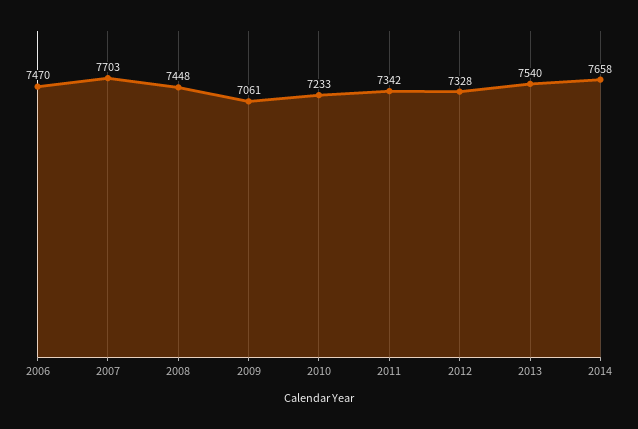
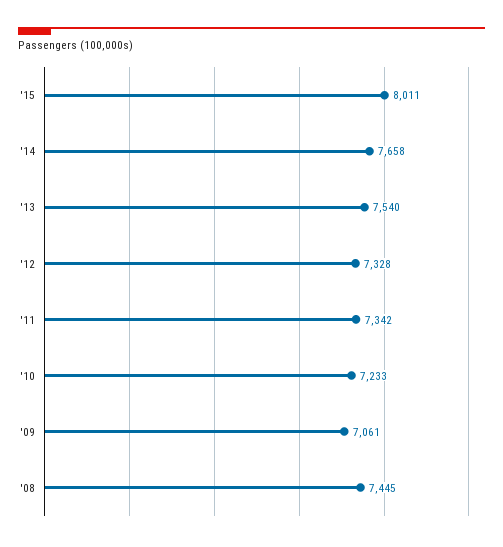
2006: 7470 -> none
2007: 7703 -> none
2008: 7448 -> 7445
'15: none -> 8011

